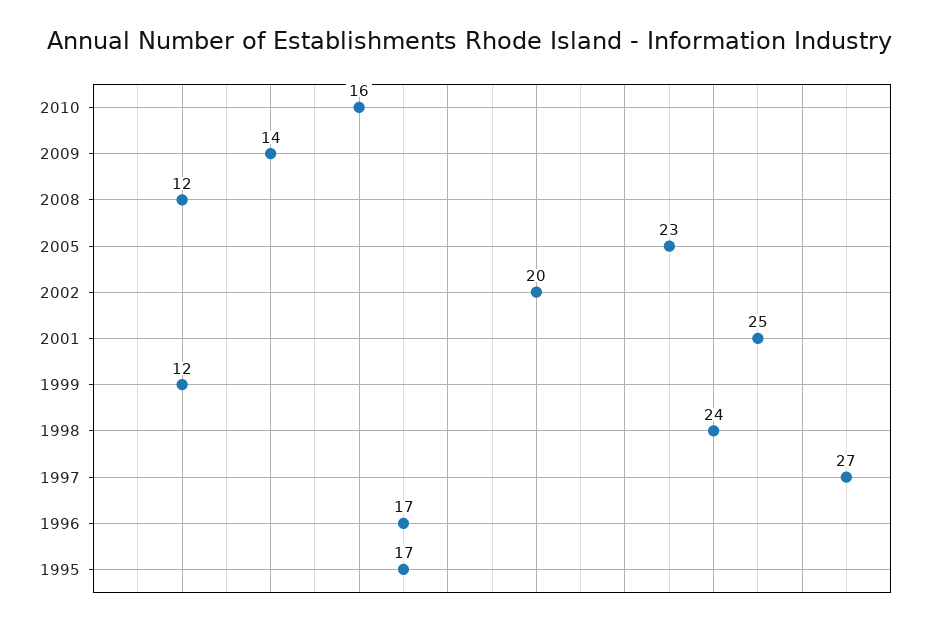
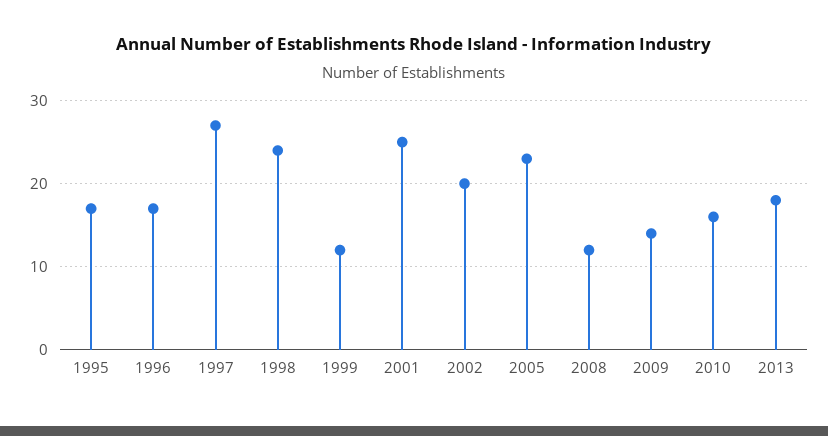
2013: none -> 18

